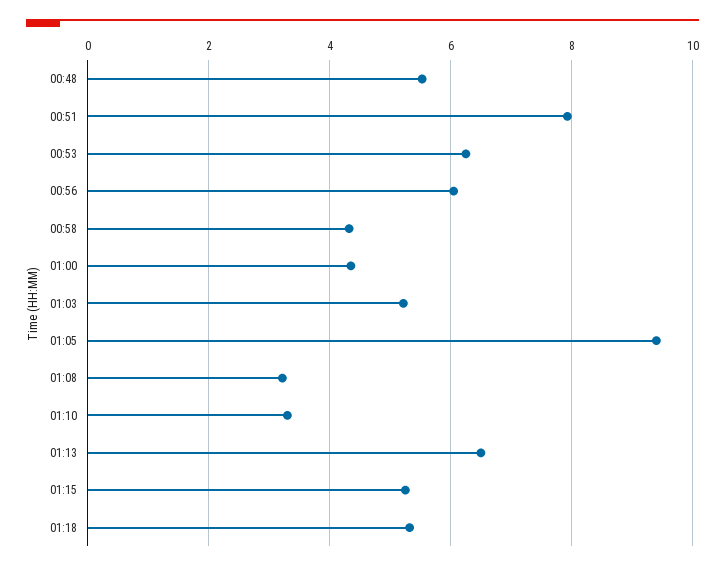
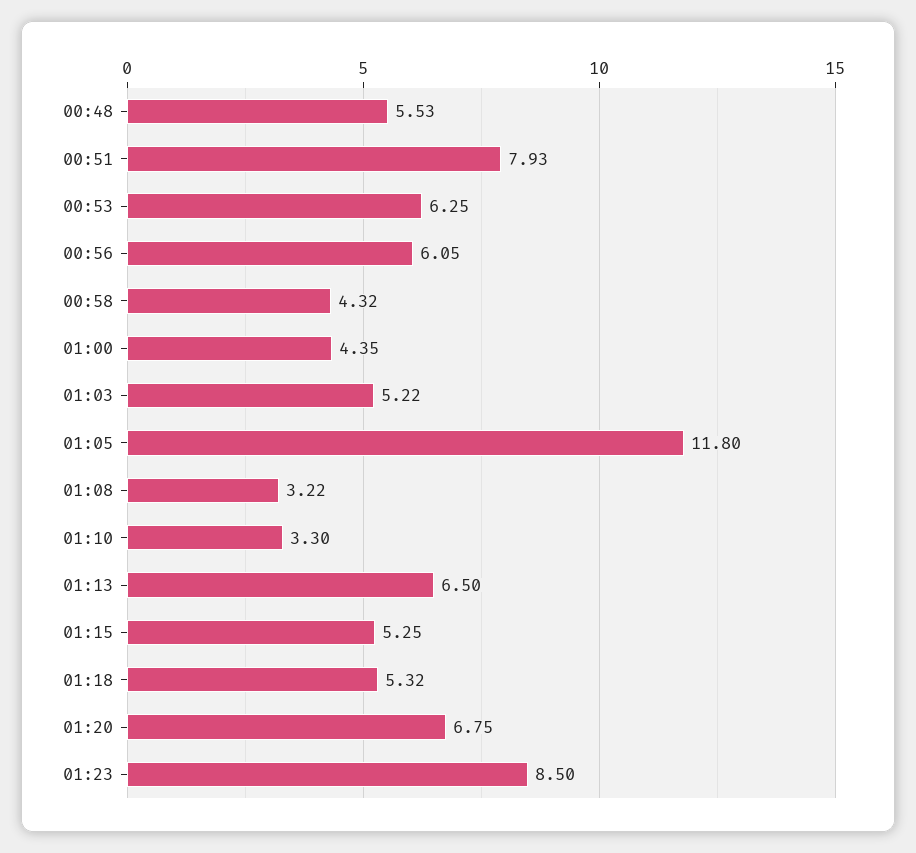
01:05: 9.4 -> 11.8
01:20: none -> 6.75
01:23: none -> 8.5

